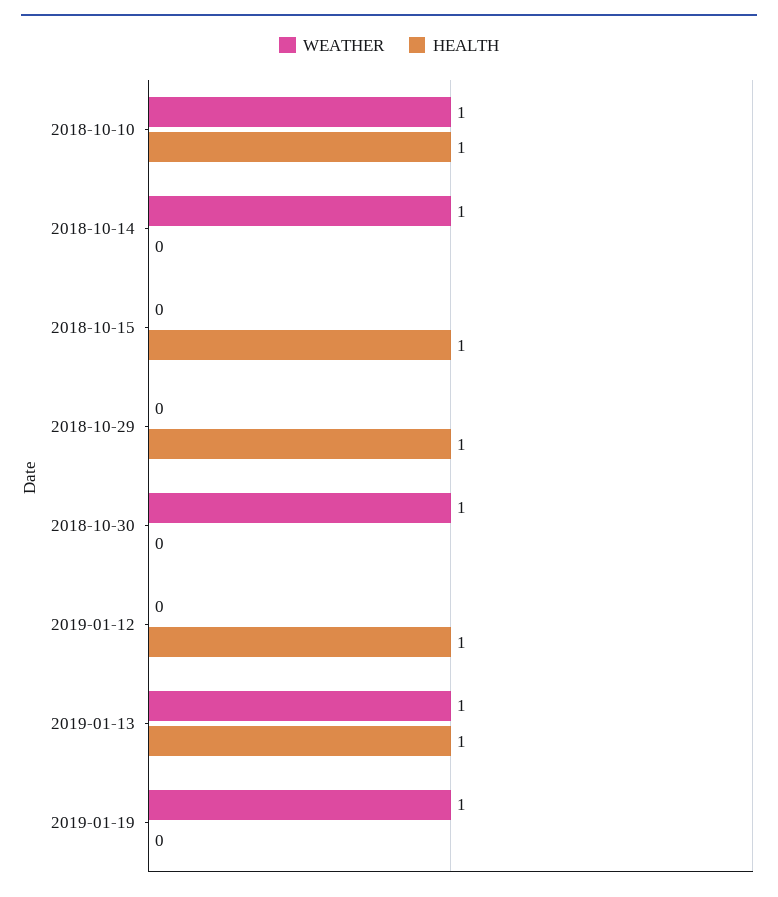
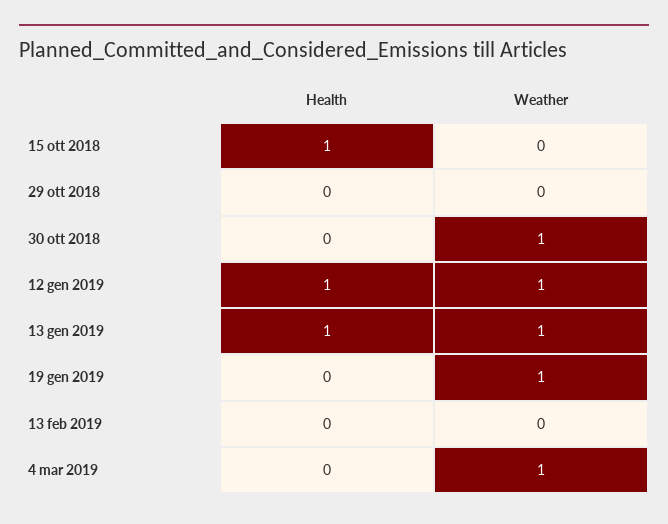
WEATHER, 2018-10-10: 1 -> none
HEALTH, 2018-10-10: 1 -> none
WEATHER, 2018-10-14: 1 -> none
HEALTH, 2018-10-14: 0 -> none
HEALTH, 2018-10-29: 1 -> 0
WEATHER, 2019-01-12: 0 -> 1
HEALTH, 13 feb 2019: none -> 0
WEATHER, 13 feb 2019: none -> 0
HEALTH, 4 mar 2019: none -> 0
WEATHER, 4 mar 2019: none -> 1

